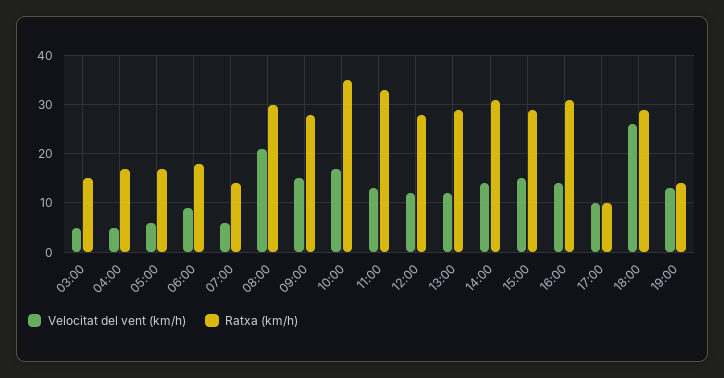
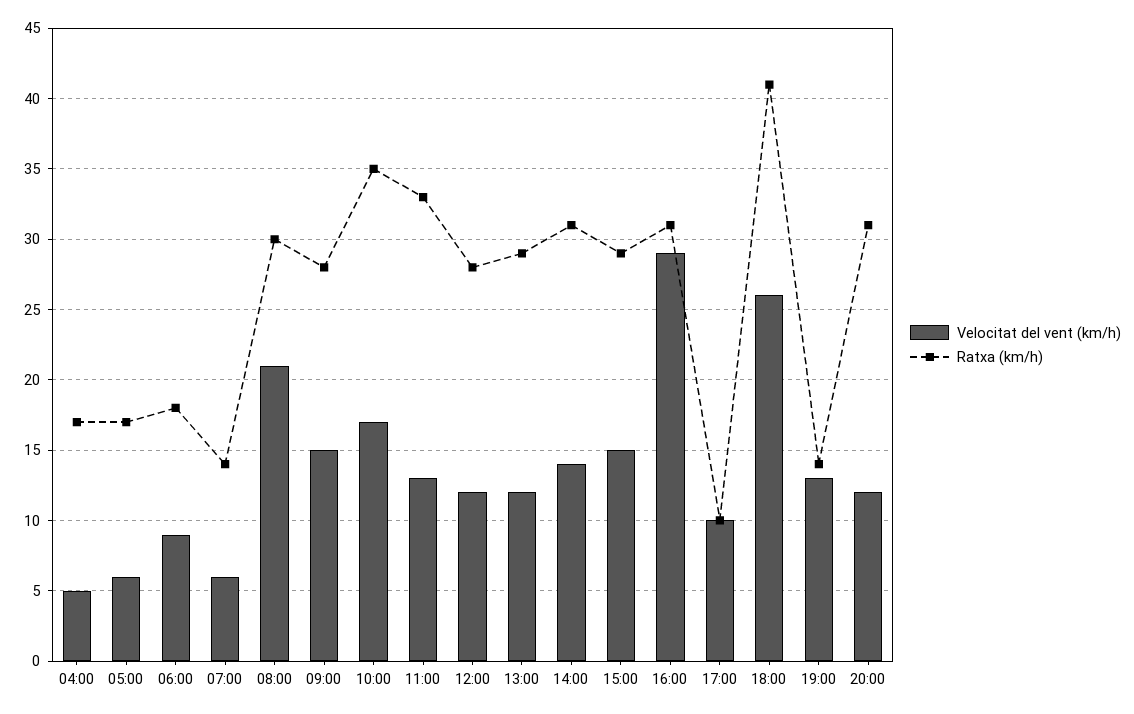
Velocitat del vent (km/h), 03:00: 5 -> none
Ratxa (km/h), 03:00: 15 -> none
Velocitat del vent (km/h), 16:00: 15 -> 29
Ratxa (km/h), 18:00: 30 -> 41
Velocitat del vent (km/h), 20:00: none -> 12
Ratxa (km/h), 20:00: none -> 31

